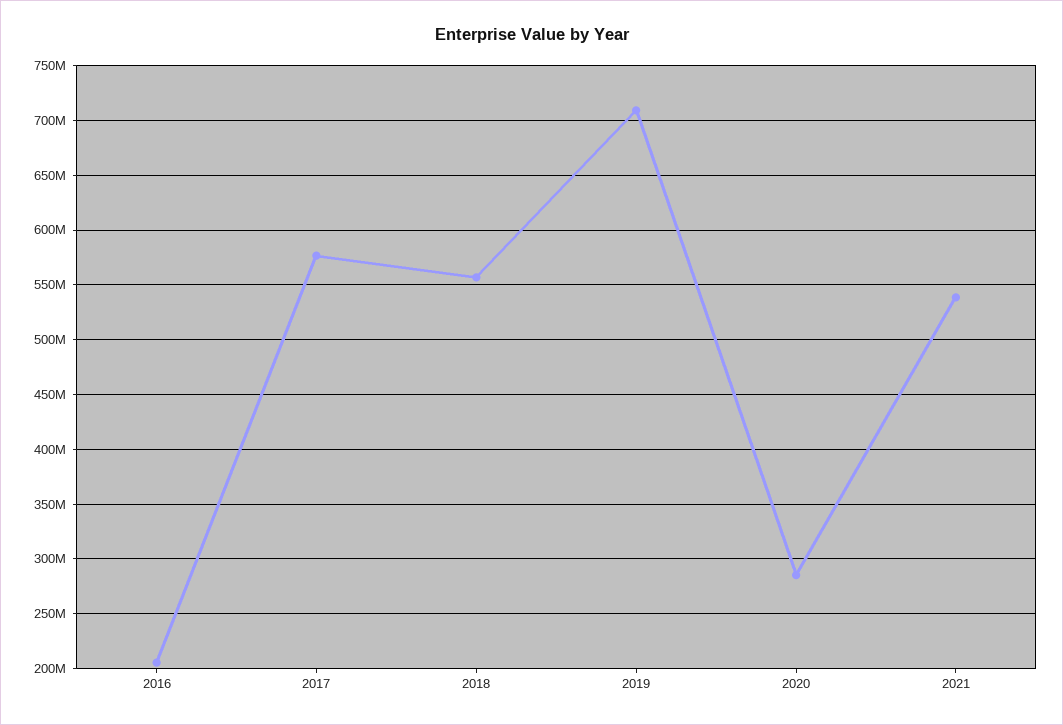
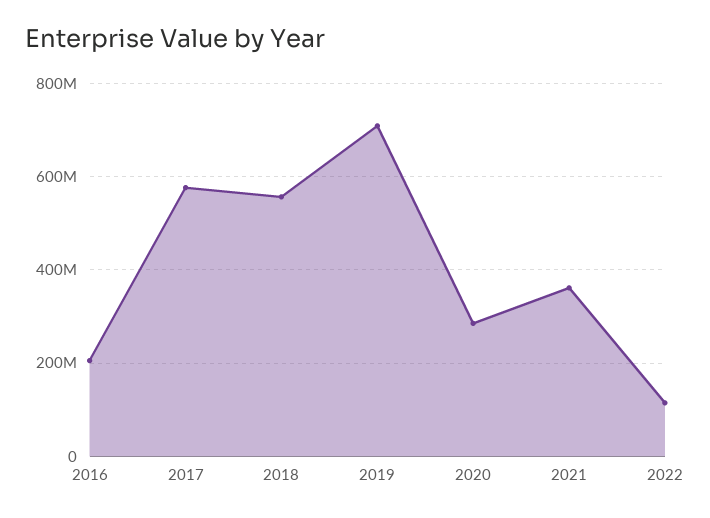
2021: 540000000 -> 360000000
2022: none -> 120000000

